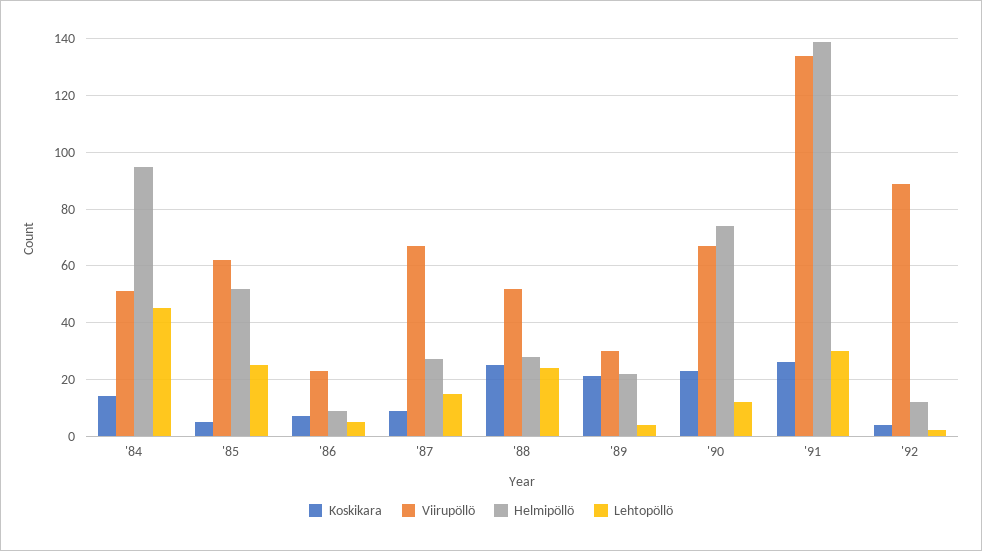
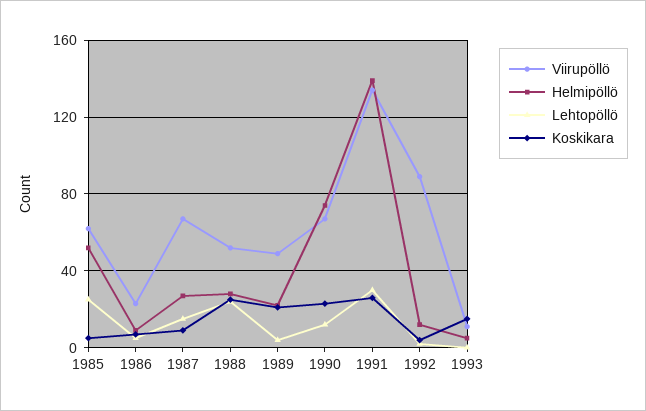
Koskikara, '84: 15 -> none
Viirupöllö, '84: 50 -> none
Helmipöllö, '84: 95 -> none
Lehtopöllö, '84: 45 -> none
Viirupöllö, '89: 30 -> 50
Viirupöllö, 1993: none -> 10
Helmipöllö, 1993: none -> 5
Lehtopöllö, 1993: none -> 0
Koskikara, 1993: none -> 15

